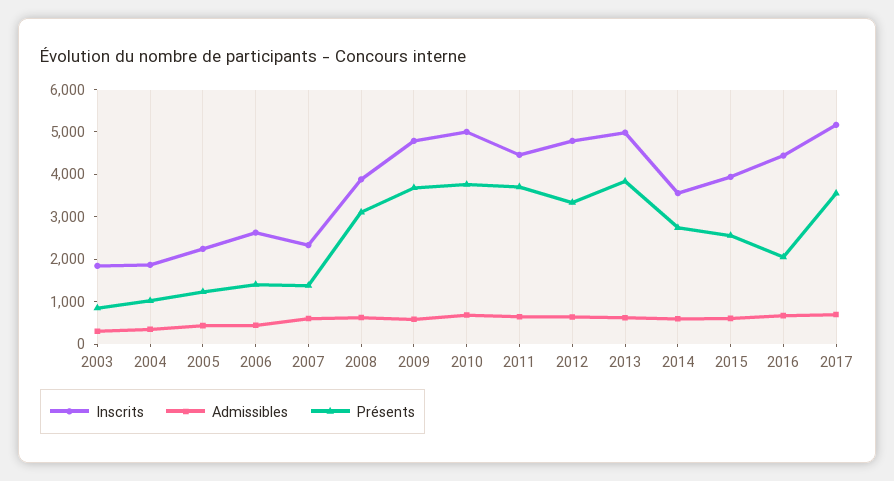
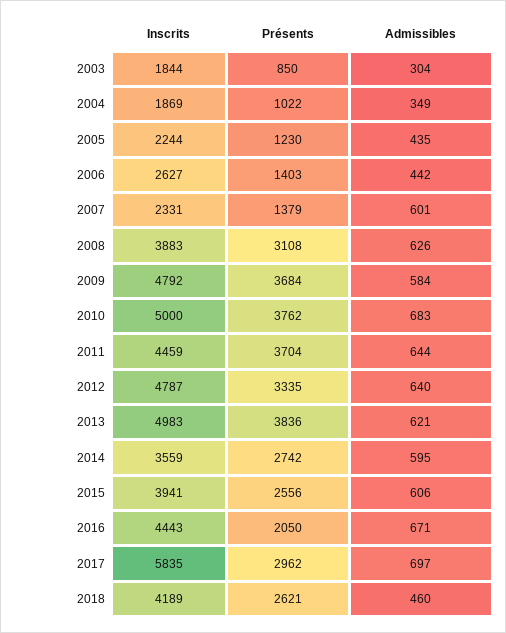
Inscrits, 2017: 5200 -> 5835
Présents, 2017: 3600 -> 2962
Inscrits, 2018: none -> 4189
Présents, 2018: none -> 2621
Admissibles, 2018: none -> 460

